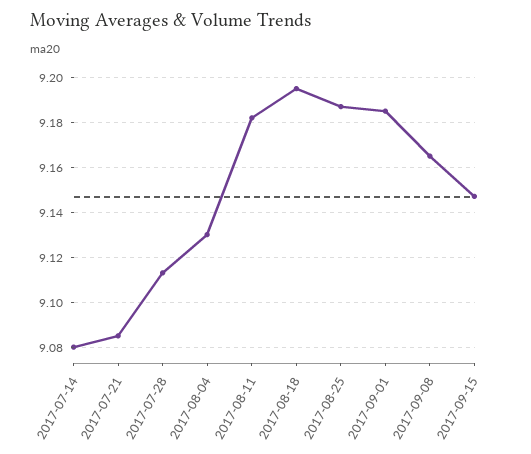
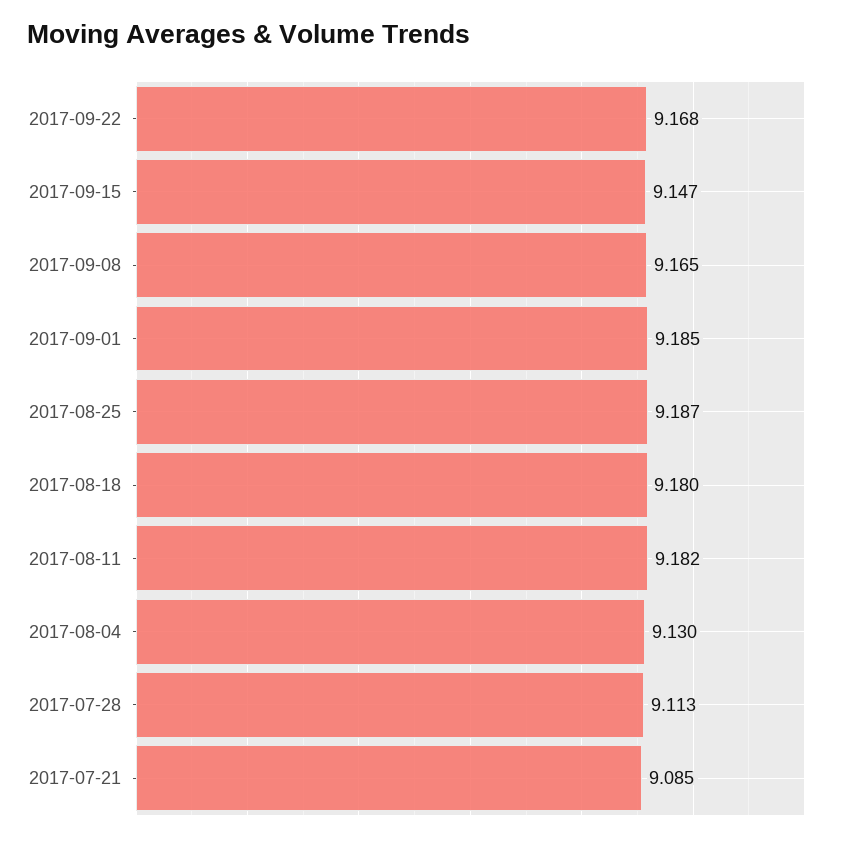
2017-07-14: 9.08 -> none
2017-08-18: 9.195 -> 9.18
2017-09-22: none -> 9.168

